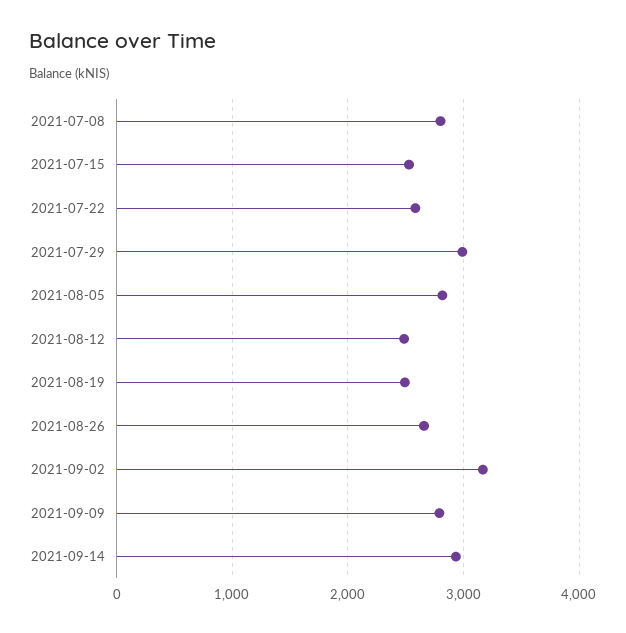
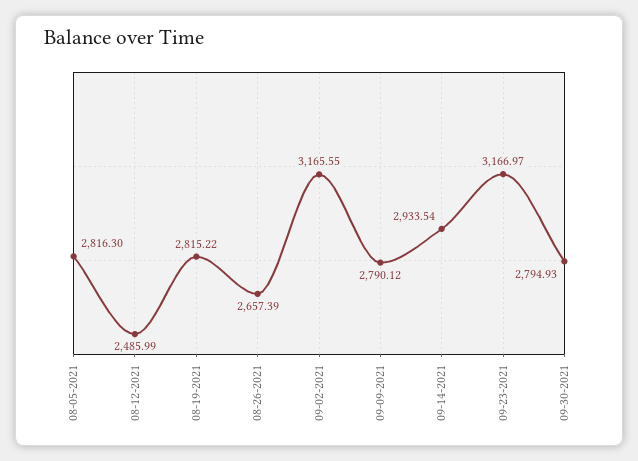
2021-07-08: 2800 -> none
2021-07-15: 2500 -> none
2021-07-22: 2600 -> none
2021-07-29: 3000 -> none
2021-08-19: 2500 -> 2815.22
09-23-2021: none -> 3166.97
09-30-2021: none -> 2794.93

